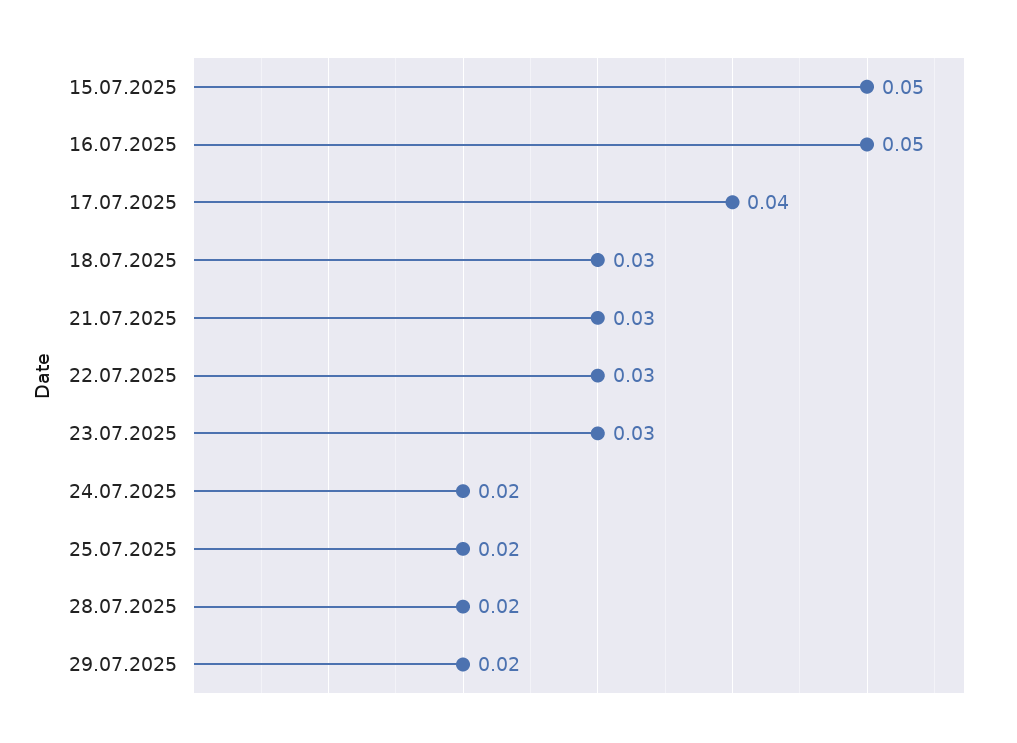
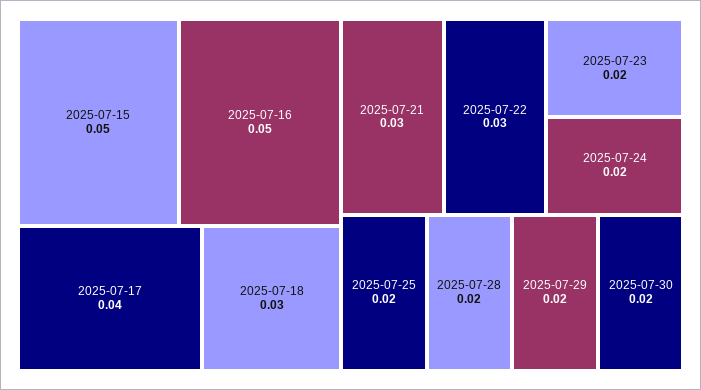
23.07.2025: 0.03 -> 0.02
2025-07-30: none -> 0.02

